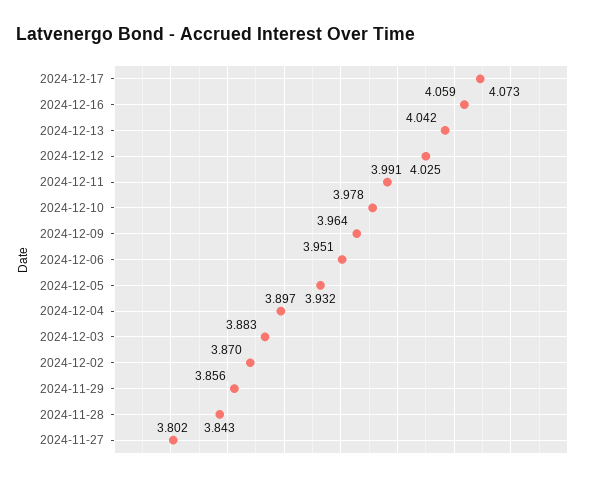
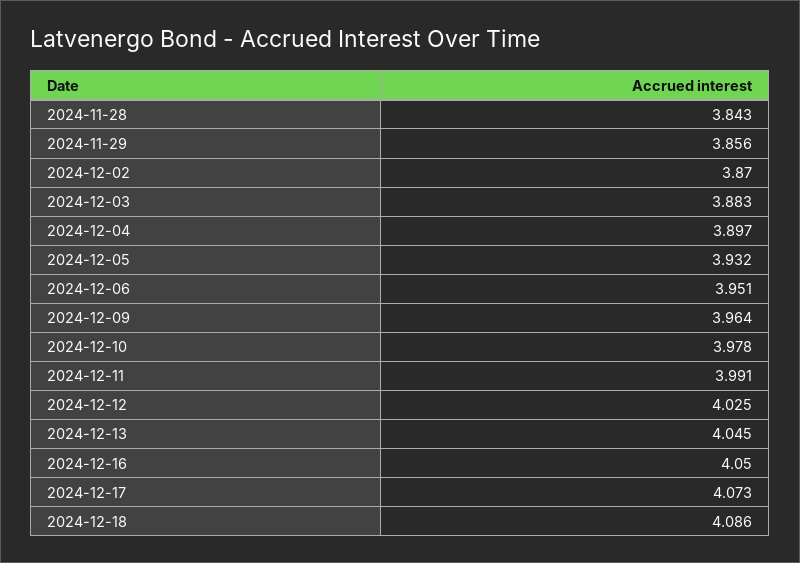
2024-12-16: 4.059 -> 4.05
2024-12-13: 4.042 -> 4.045
2024-11-27: 3.802 -> none
2024-12-18: none -> 4.086

